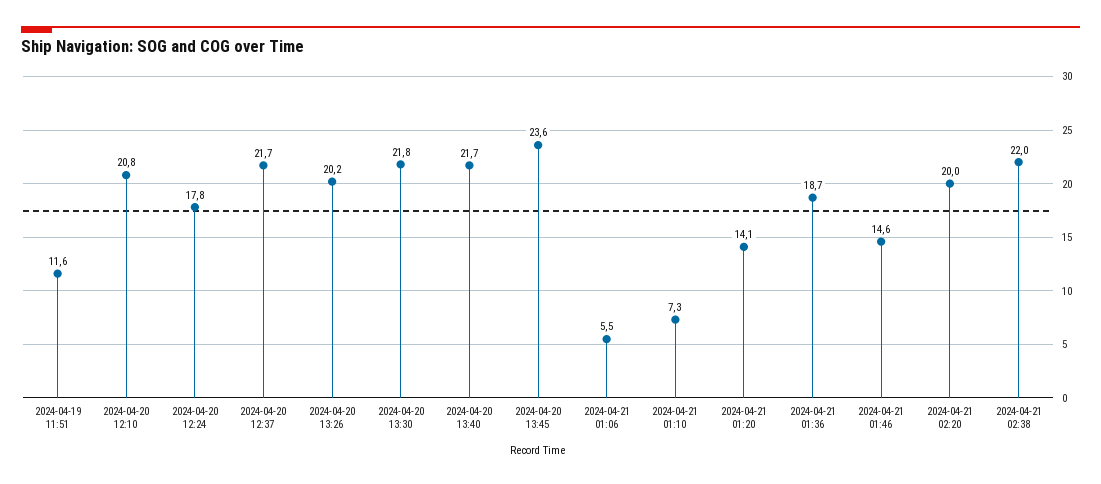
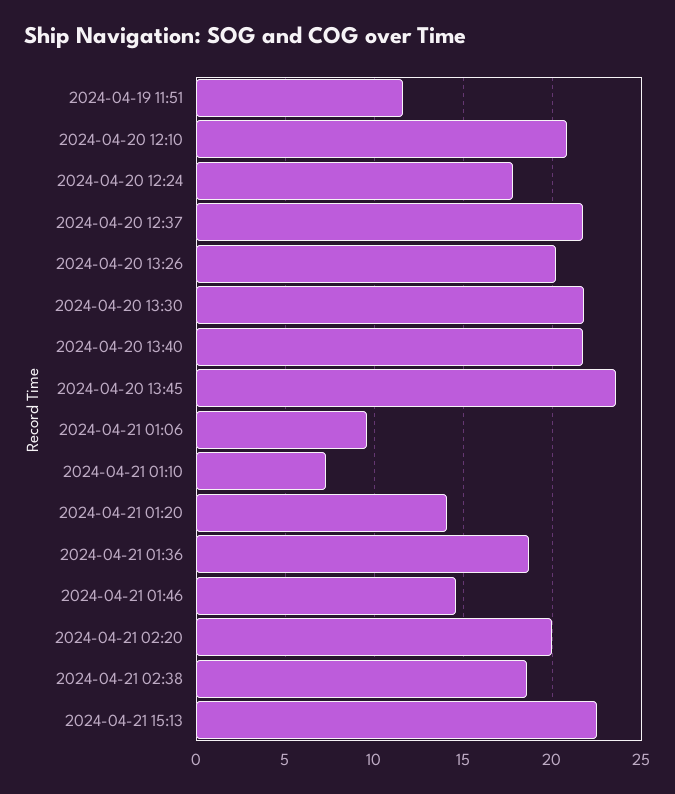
2024-04-21 01:06: 5.5 -> 9.5
2024-04-21 02:38: 22 -> 18.5
2024-04-21 15:13: none -> 22.5

